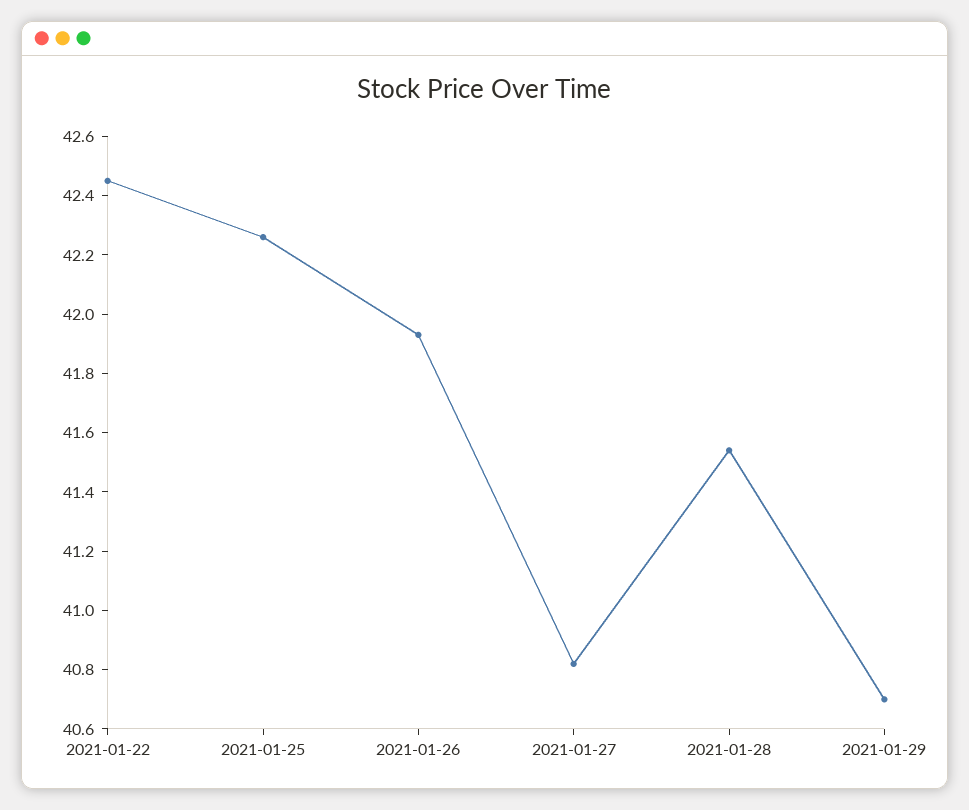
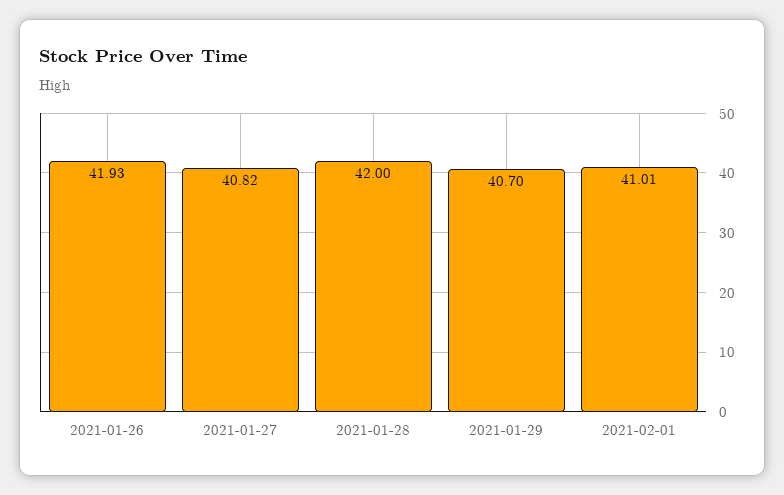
2021-01-22: 42.45 -> none
2021-01-25: 42.25 -> none
2021-01-28: 41.55 -> 42
2021-02-01: none -> 41.01

